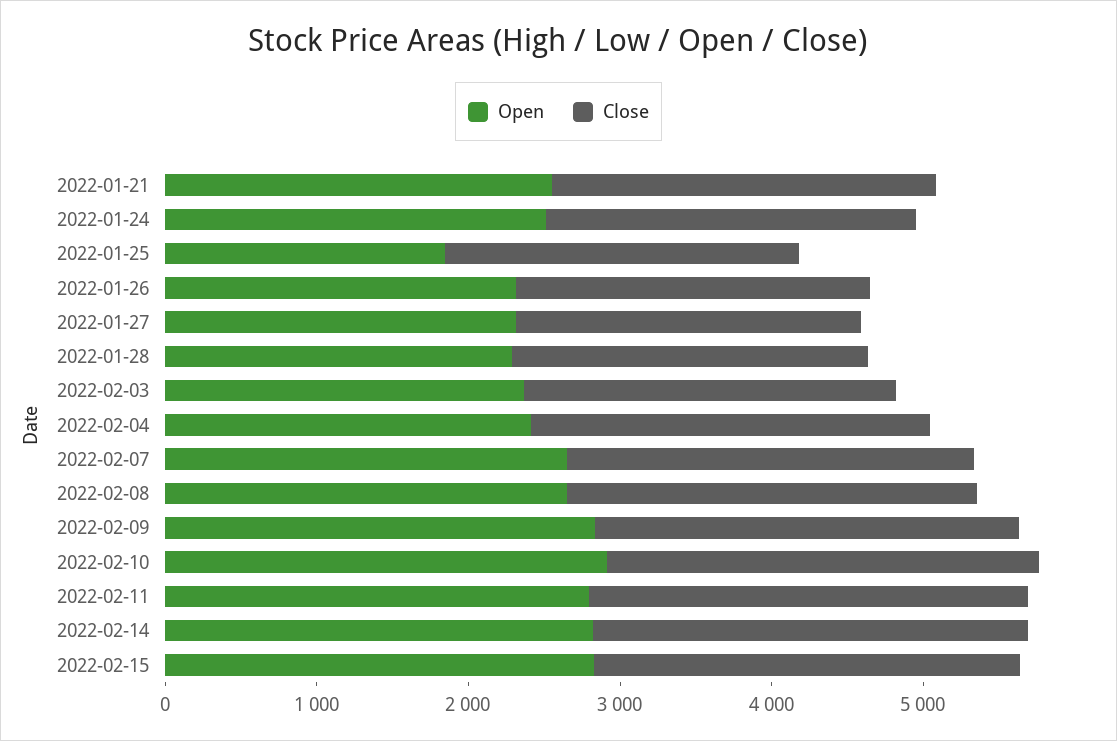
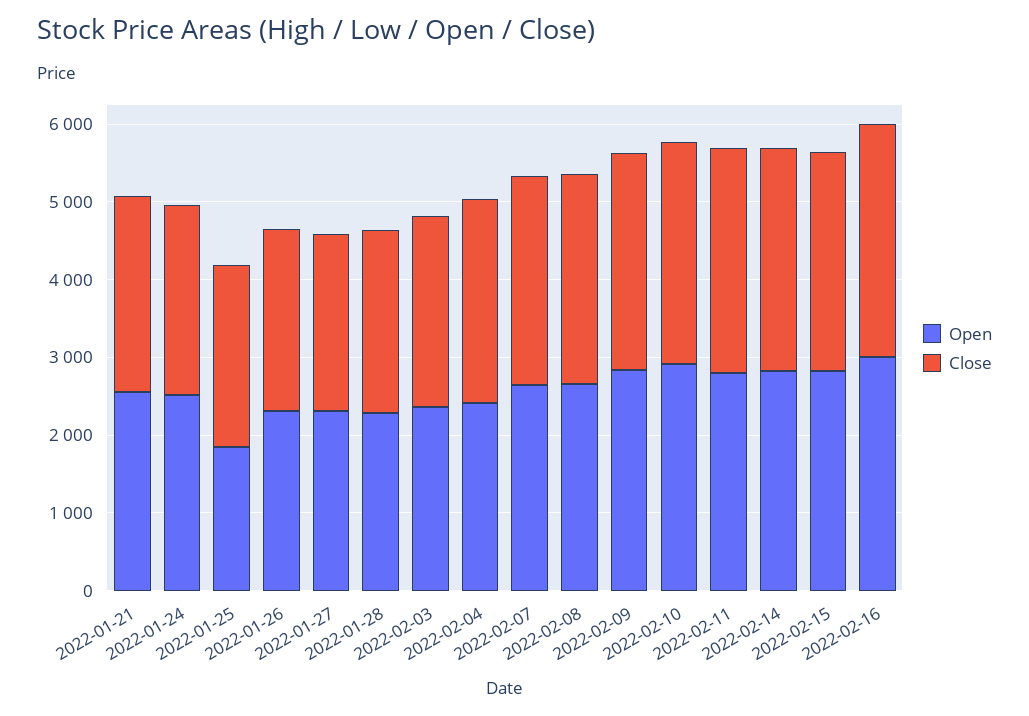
Open, 2022-02-16: none -> 3000
Close, 2022-02-16: none -> 3000

